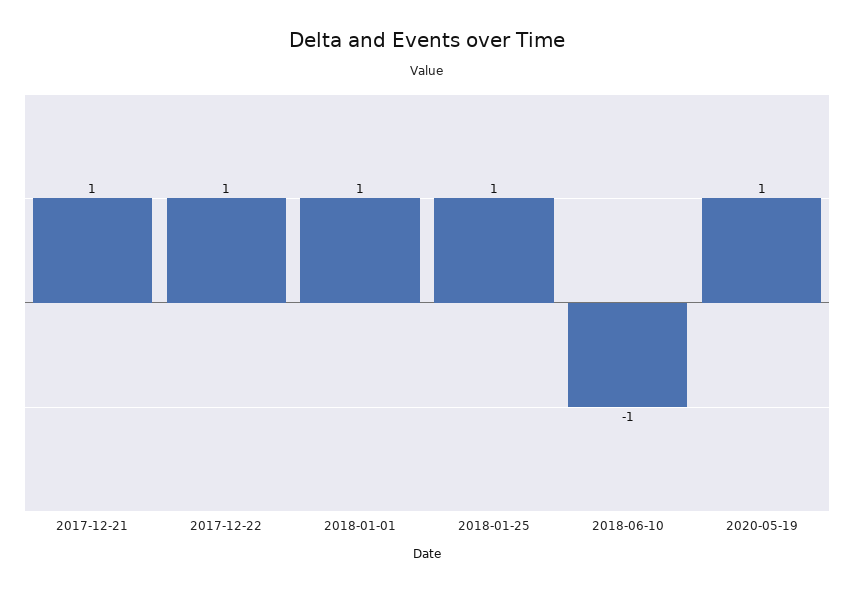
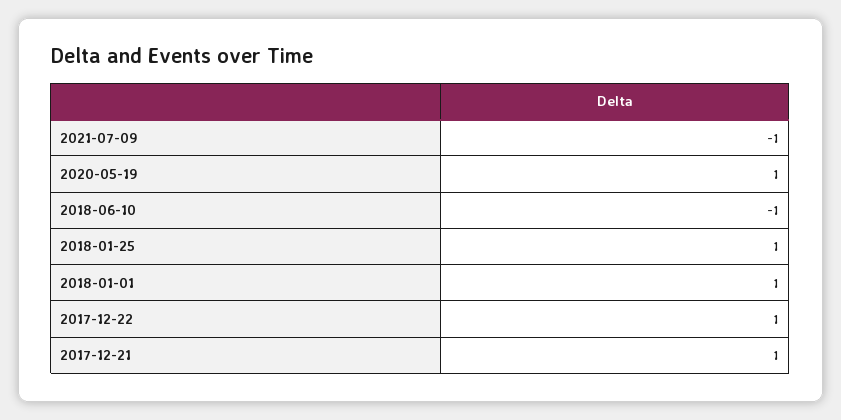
2021-07-09: none -> -1

